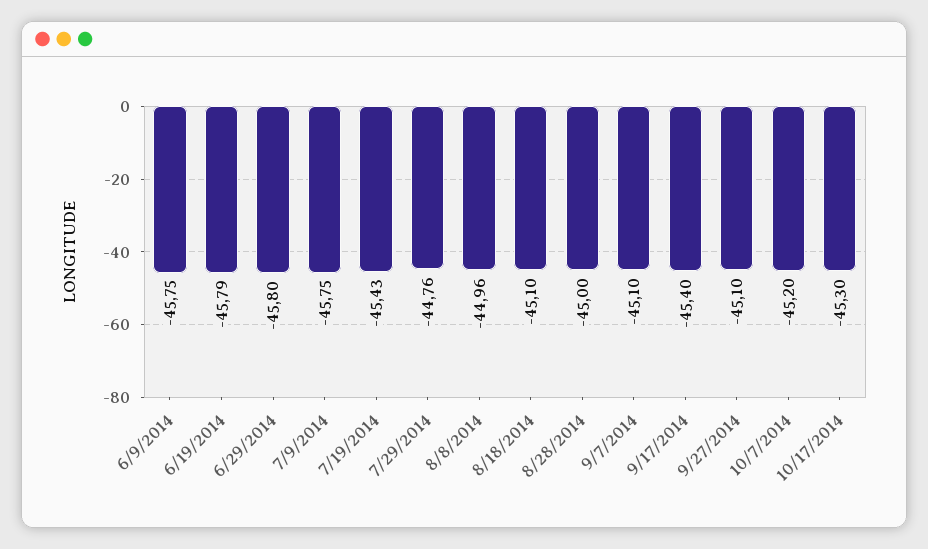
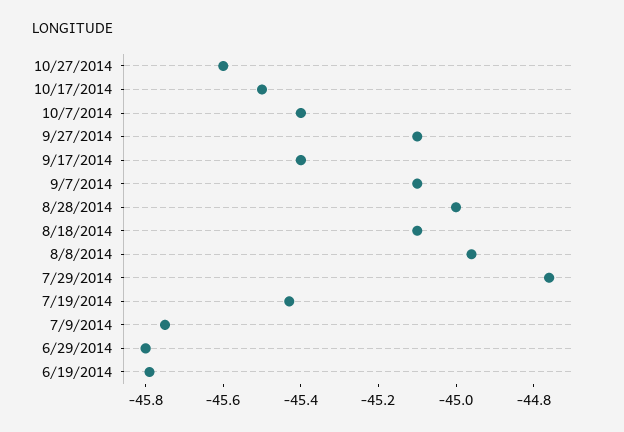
6/9/2014: -45.75 -> none
10/7/2014: -45.2 -> -45.4
10/17/2014: -45.3 -> -45.5
10/27/2014: none -> -45.6

